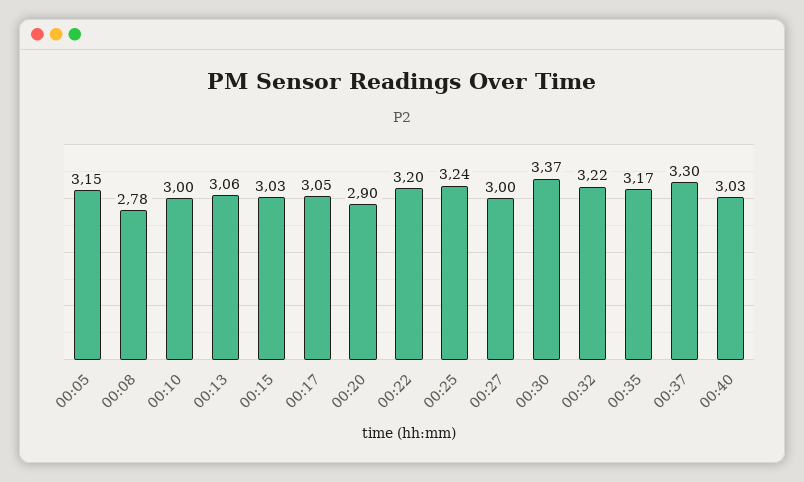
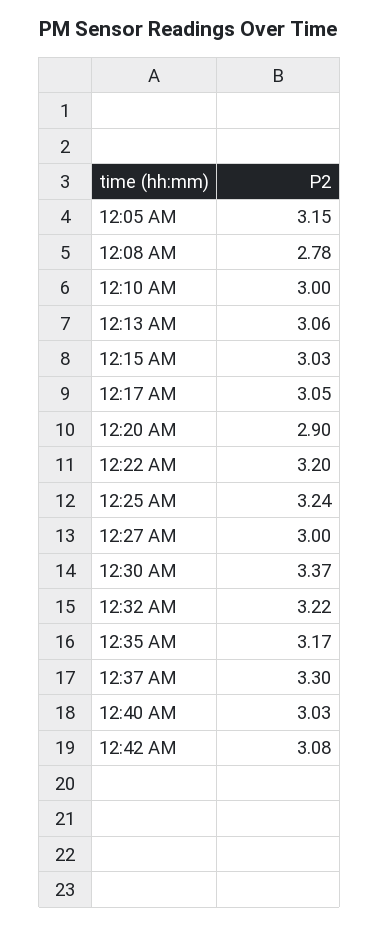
12:42 AM: none -> 3.08

